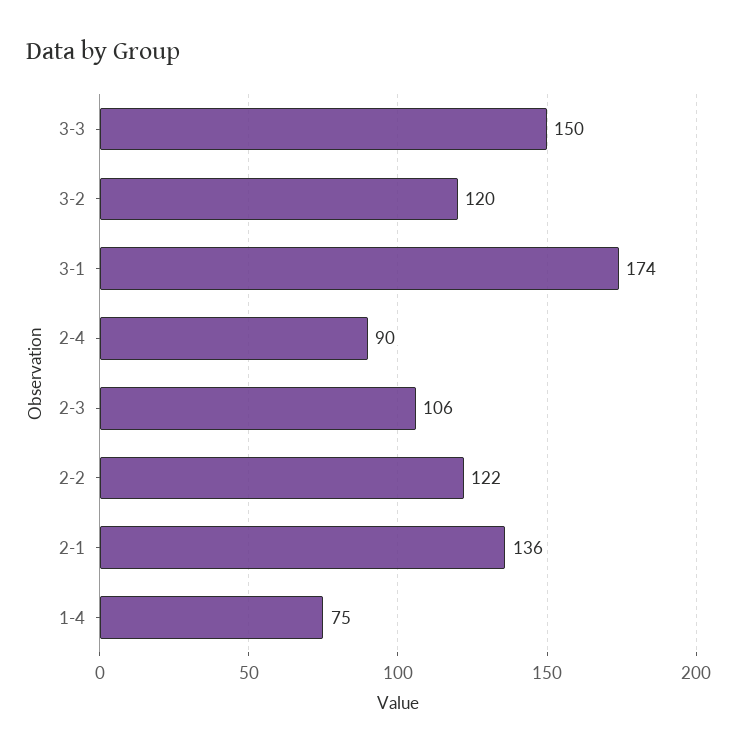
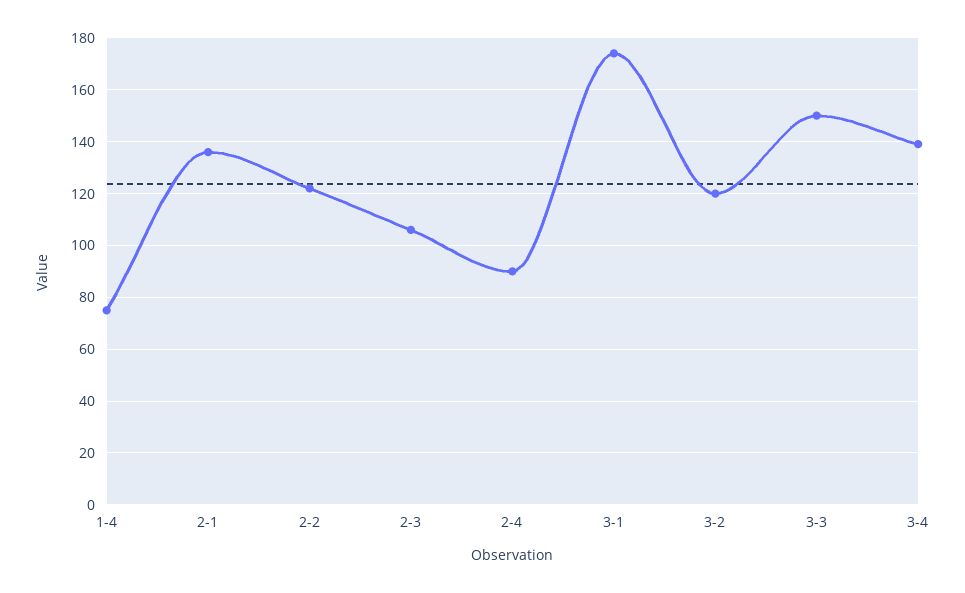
3-4: none -> 140

